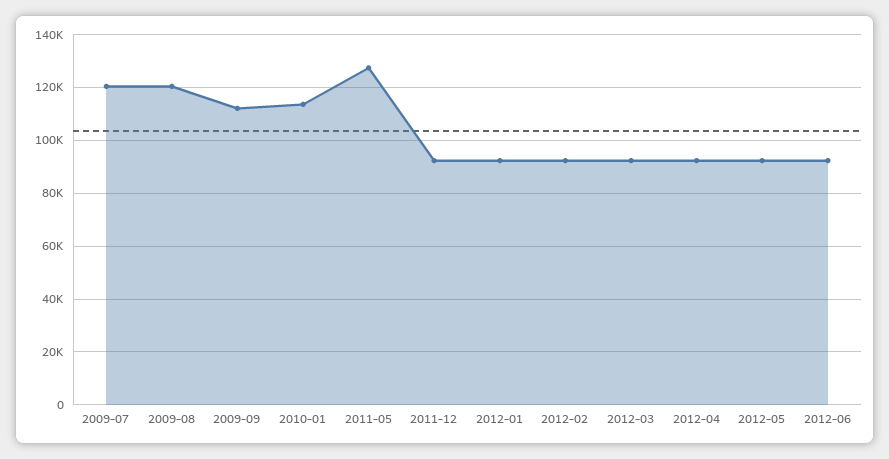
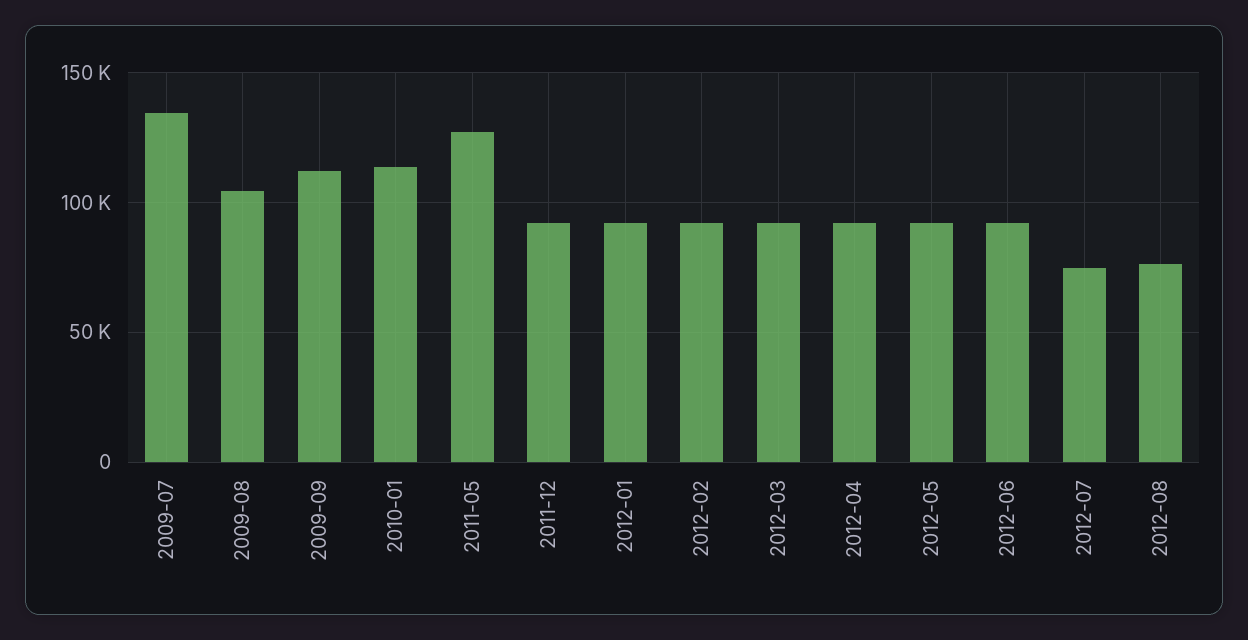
2009-07: 120000 -> 135000
2009-08: 120000 -> 105000
2012-07: none -> 75000
2012-08: none -> 75000

